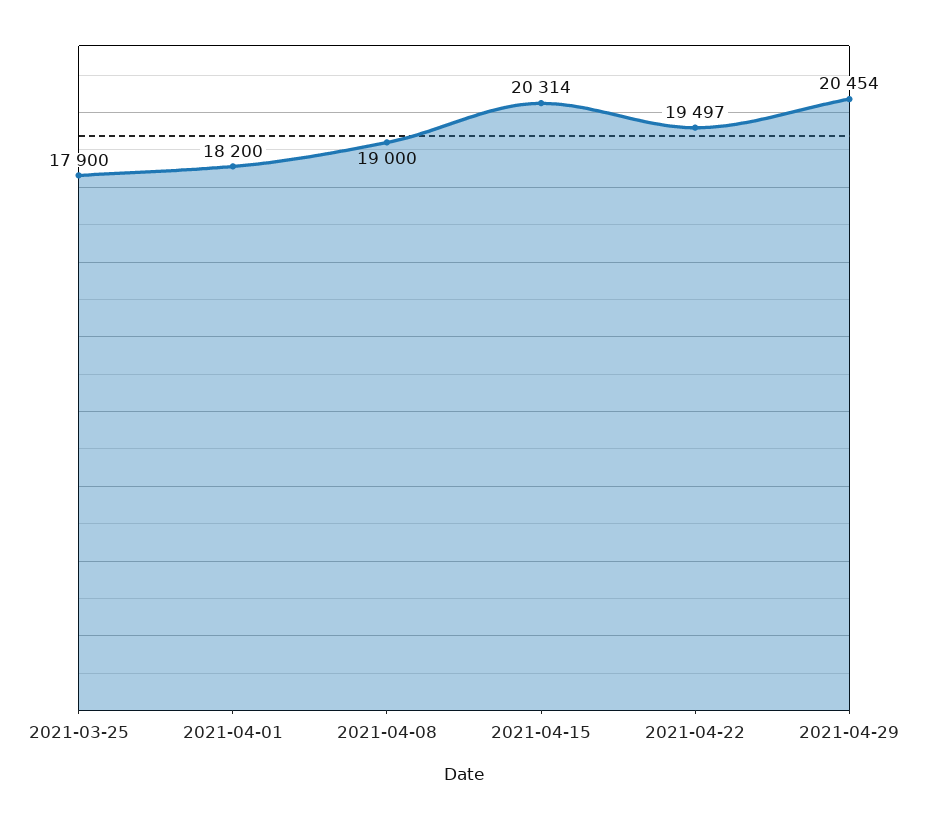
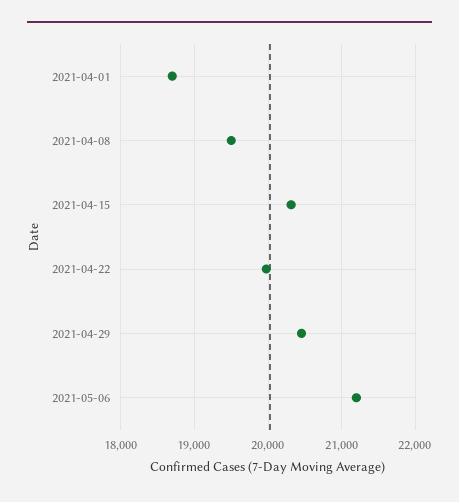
2021-03-25: 17900 -> none
2021-04-01: 18200 -> 18700
2021-04-08: 19000 -> 19500
2021-04-22: 19497 -> 20000
2021-05-06: none -> 21200

